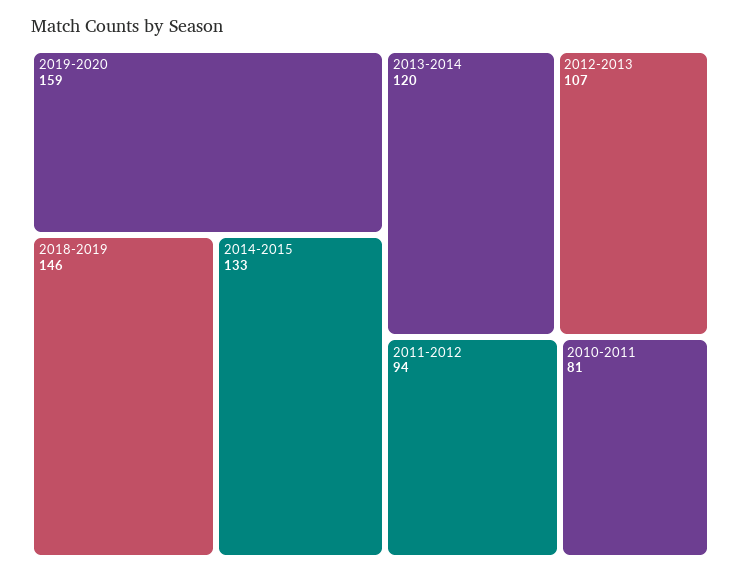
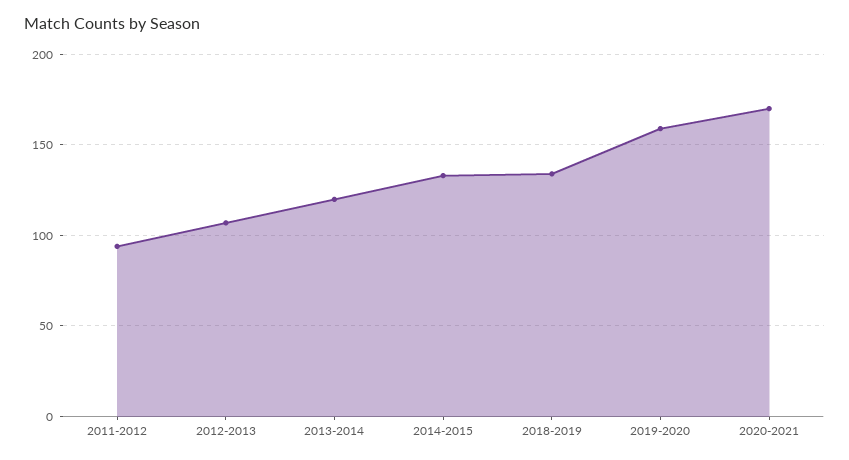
2018-2019: 146 -> 135
2010-2011: 81 -> none
2020-2021: none -> 170

